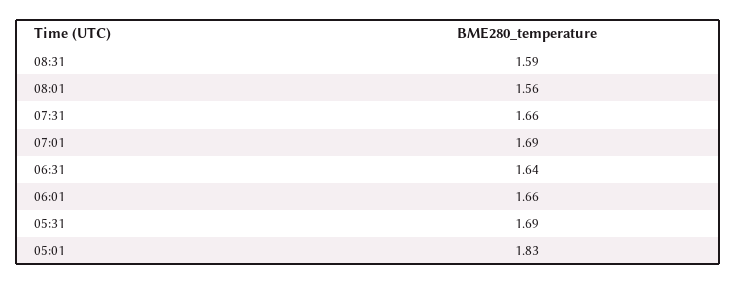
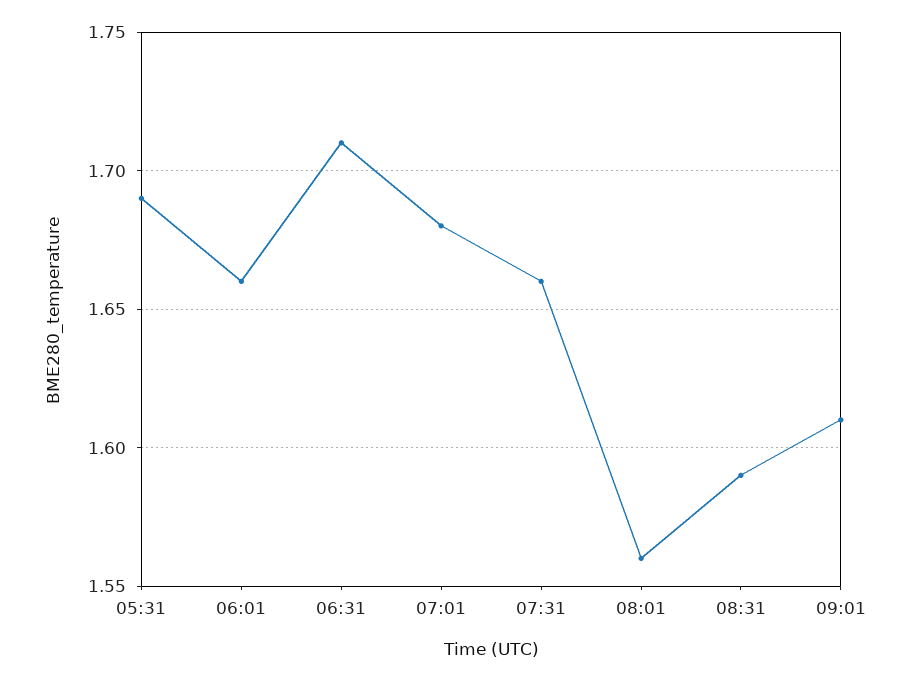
07:01: 1.69 -> 1.68
06:31: 1.64 -> 1.71
05:01: 1.83 -> none
09:01: none -> 1.61

